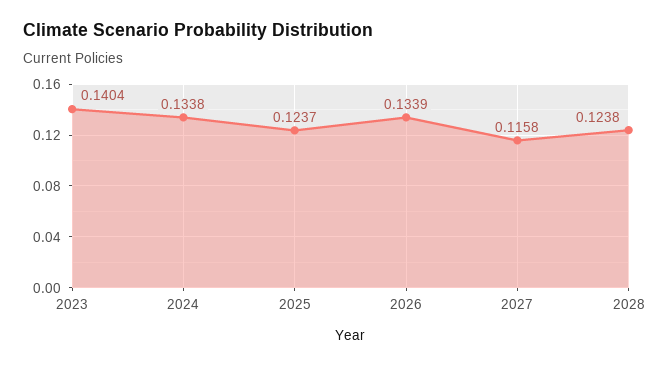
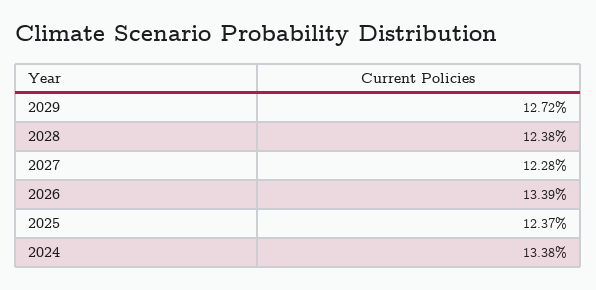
2023: 0.1404 -> none
2027: 0.1158 -> 0.1228
2029: none -> 0.1272

